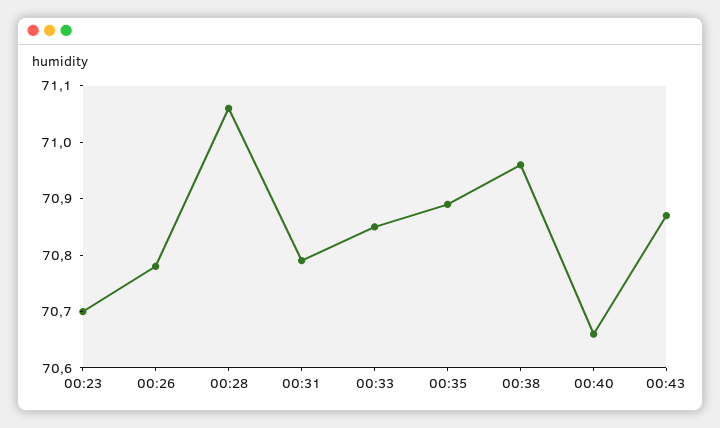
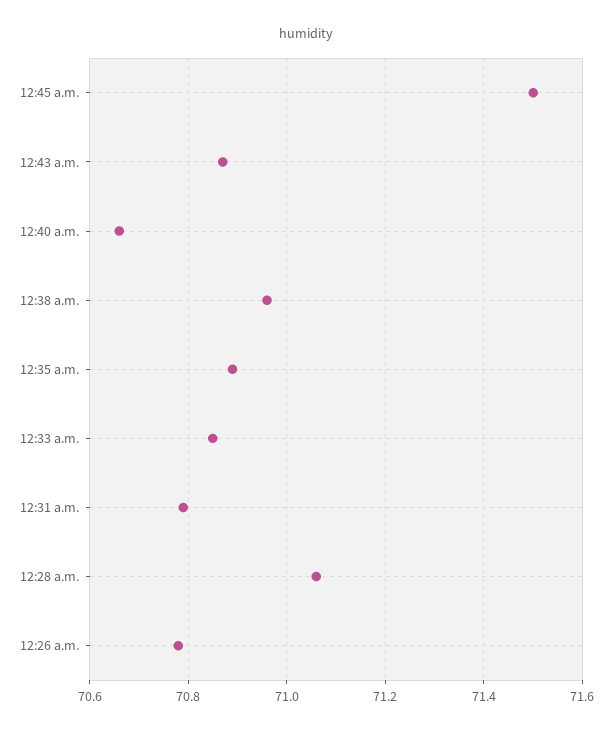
00:23: 70.7 -> none
12:45 a.m.: none -> 71.5

